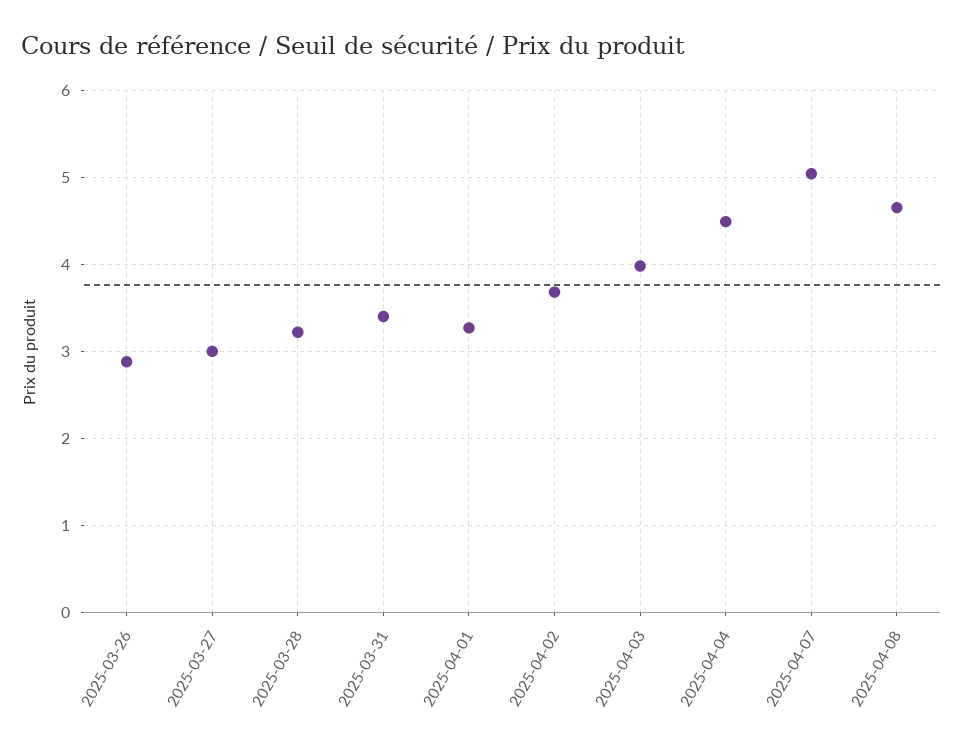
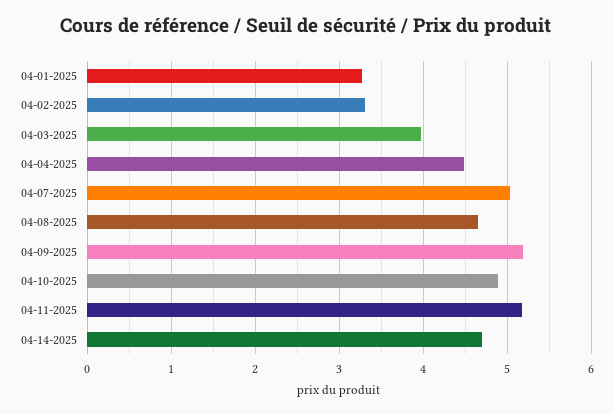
2025-03-26: 2.9 -> none
2025-03-27: 3 -> none
2025-03-28: 3.2 -> none
2025-03-31: 3.4 -> none
2025-04-02: 3.7 -> 3.3
04-09-2025: none -> 5.2
04-10-2025: none -> 4.9
04-11-2025: none -> 5.2
04-14-2025: none -> 4.7

